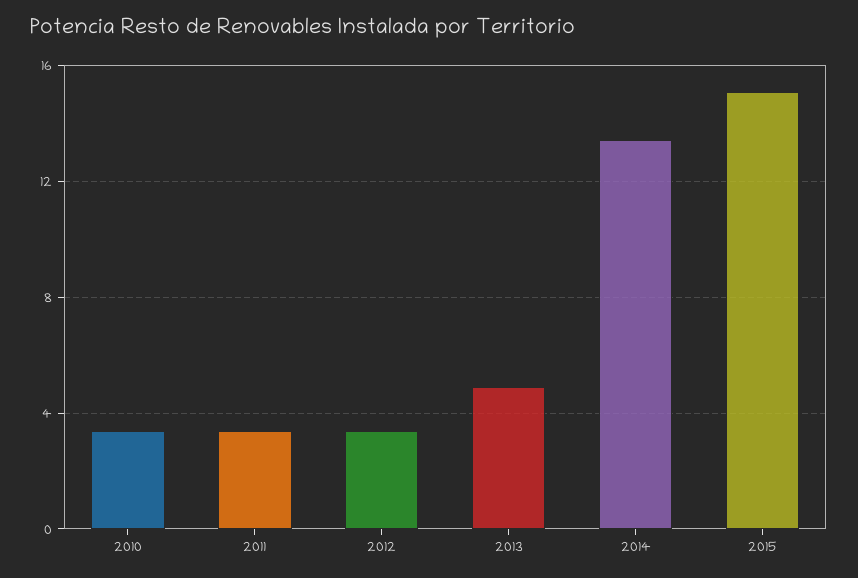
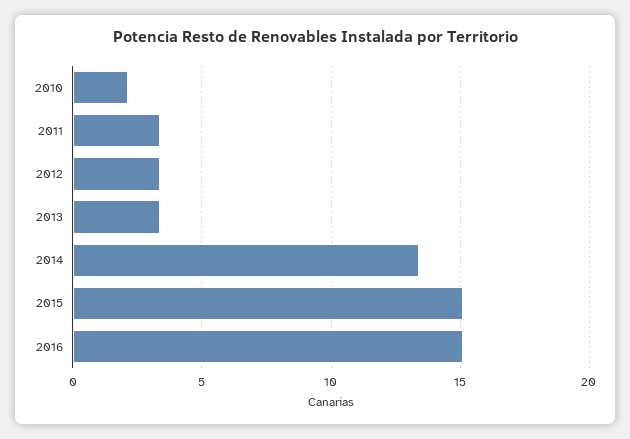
2010: 3.5 -> 2
2013: 5 -> 3.5
2016: none -> 15

